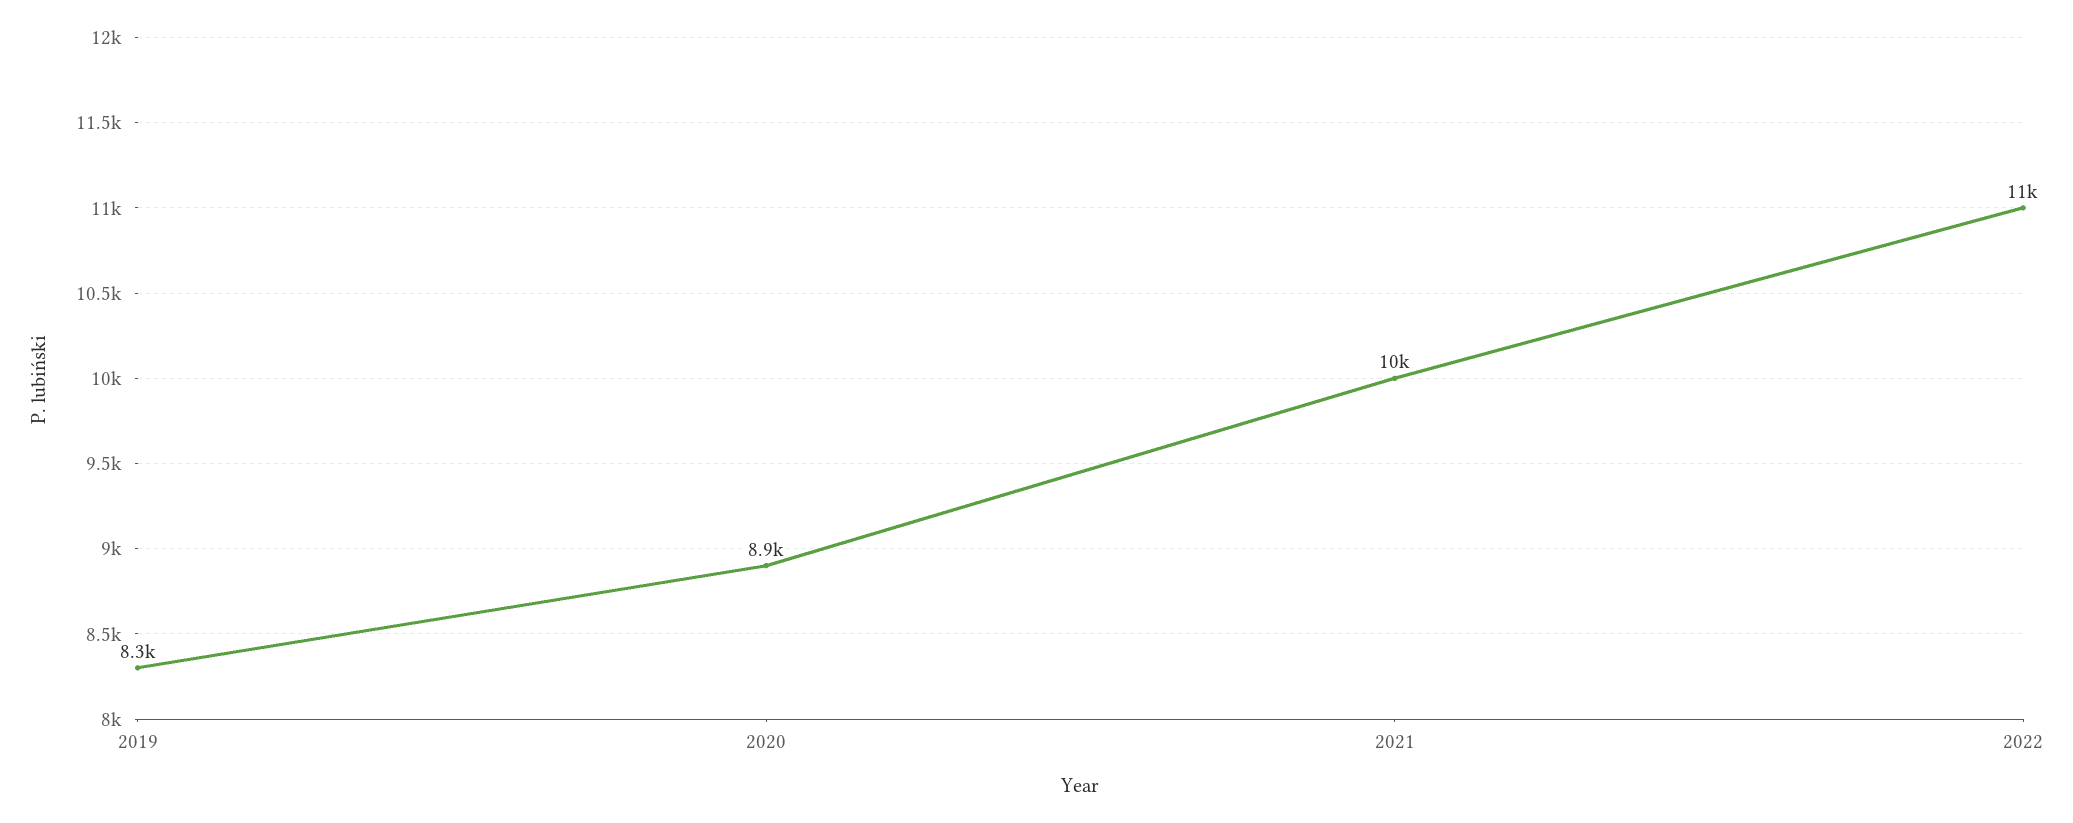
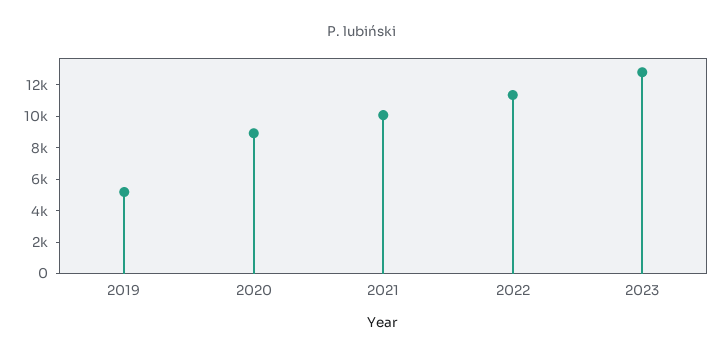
2019: 8300 -> 5000
2023: none -> 13000

